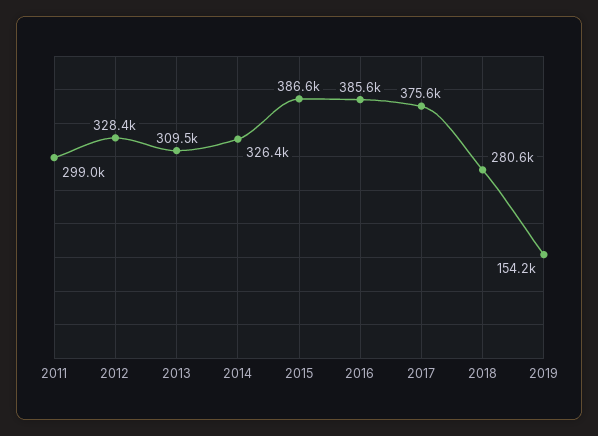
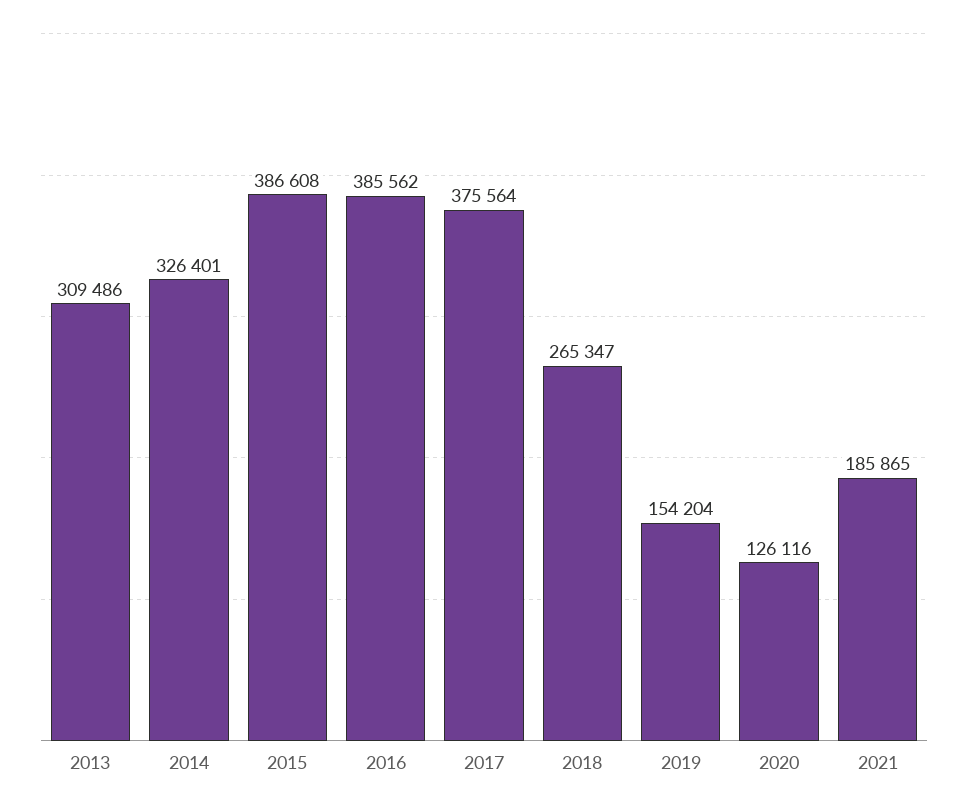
2011: 299000 -> none
2012: 328400 -> none
2018: 280600 -> 265347
2020: none -> 126116
2021: none -> 185865

